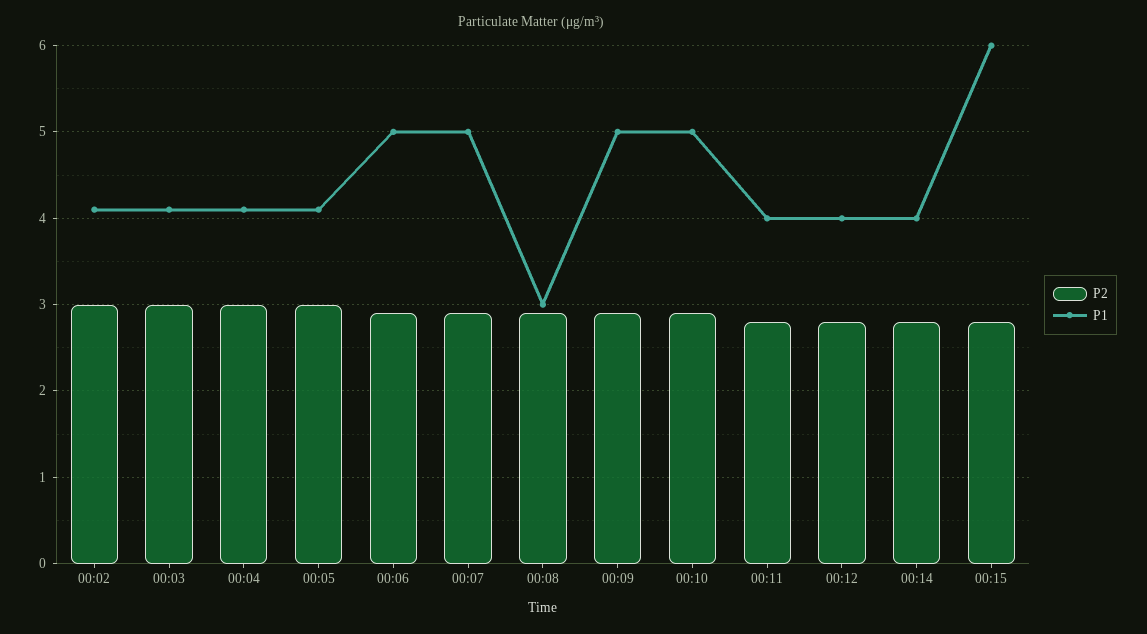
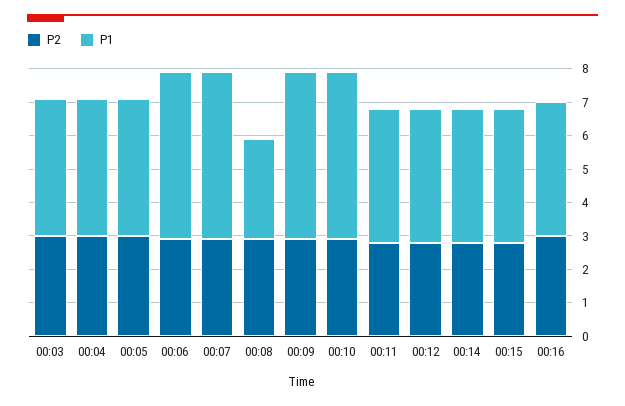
P2, 00:02: 3 -> none
P1, 00:02: 4.1 -> none
P1, 00:15: 6 -> 4
P2, 00:16: none -> 3
P1, 00:16: none -> 4

